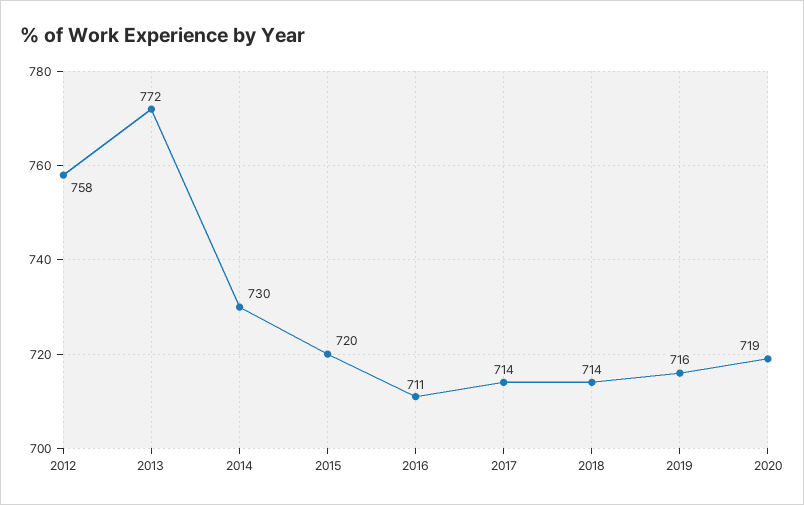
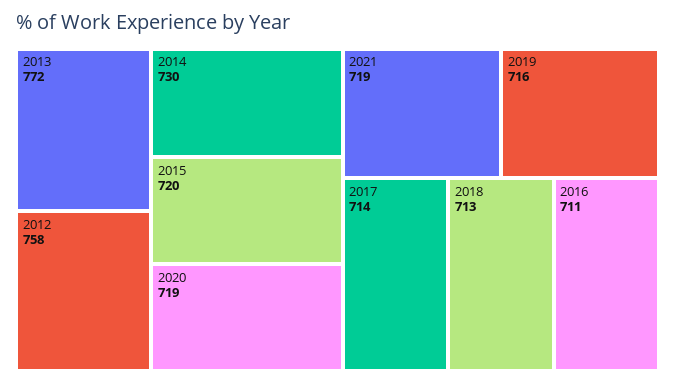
2018: 714 -> 713
2021: none -> 719

